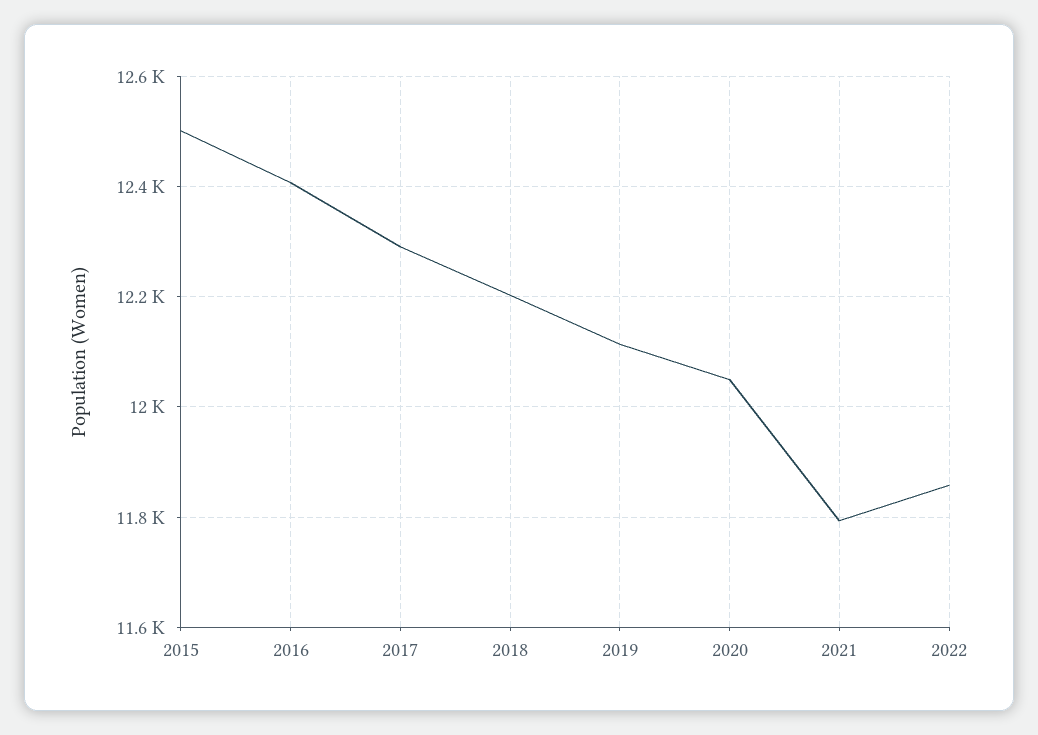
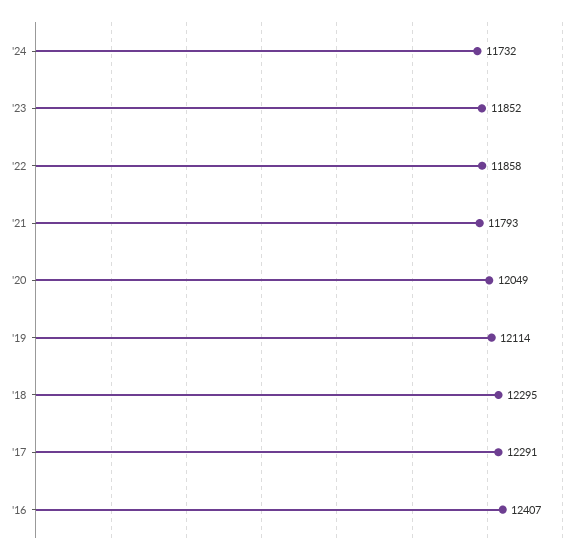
2015: 12500 -> none
2018: 12200 -> 12295
'24: none -> 11732
'23: none -> 11852

